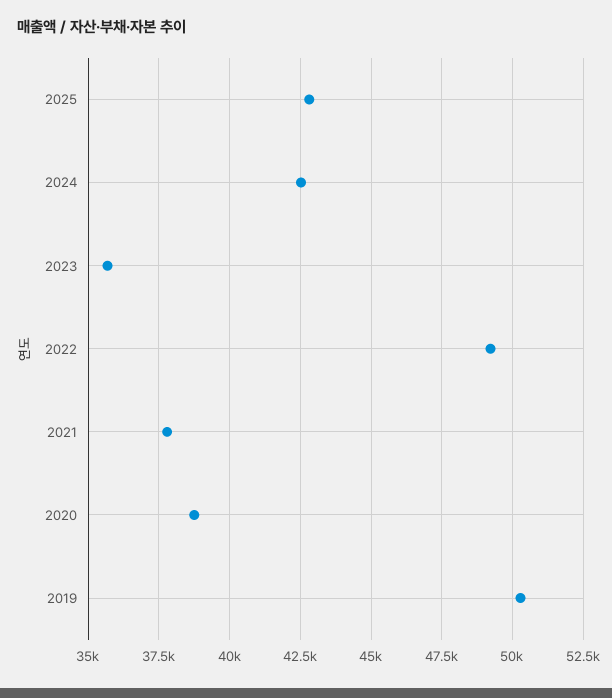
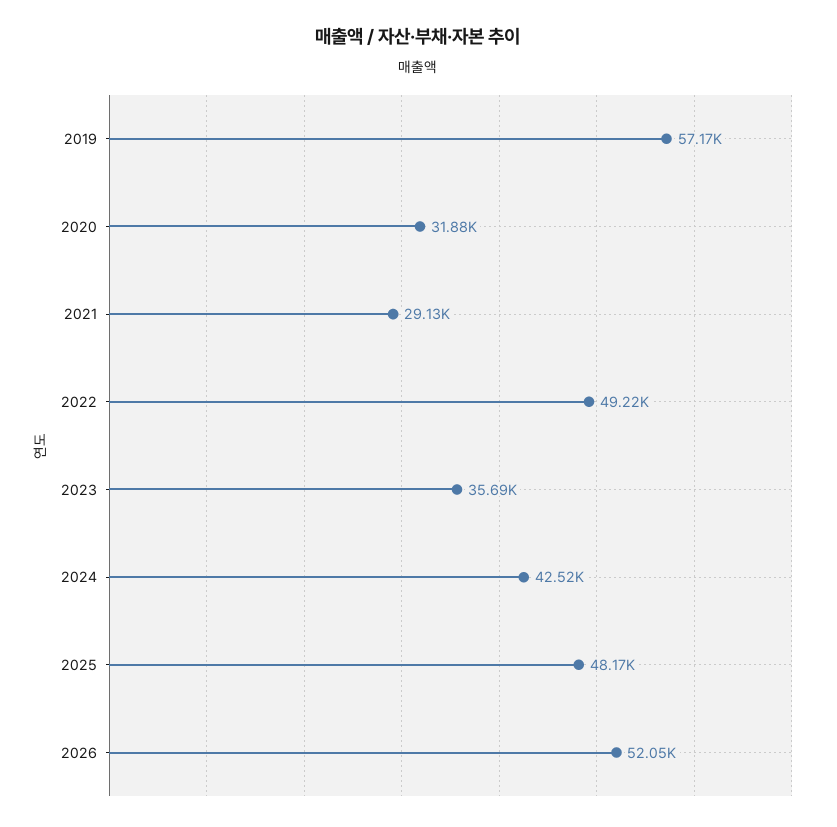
2025: 42750 -> 48170
2021: 37750 -> 29130
2020: 38750 -> 31880
2019: 50250 -> 57170
2026: none -> 52050

